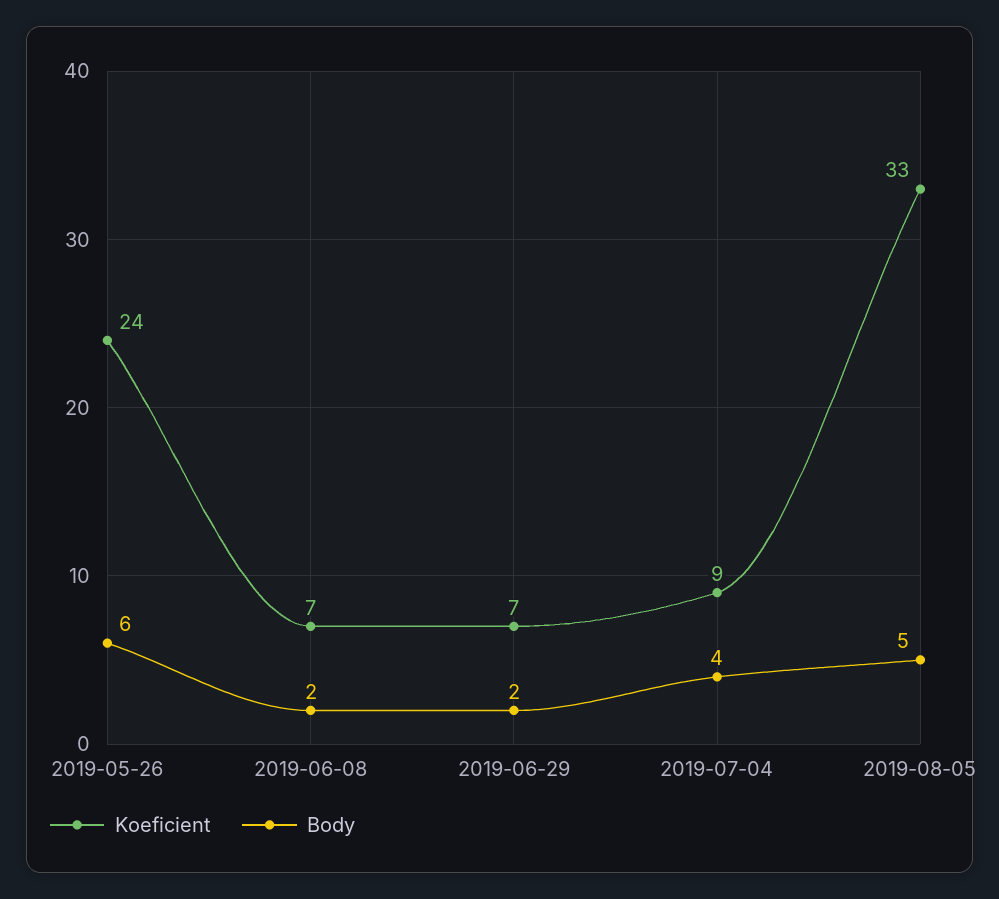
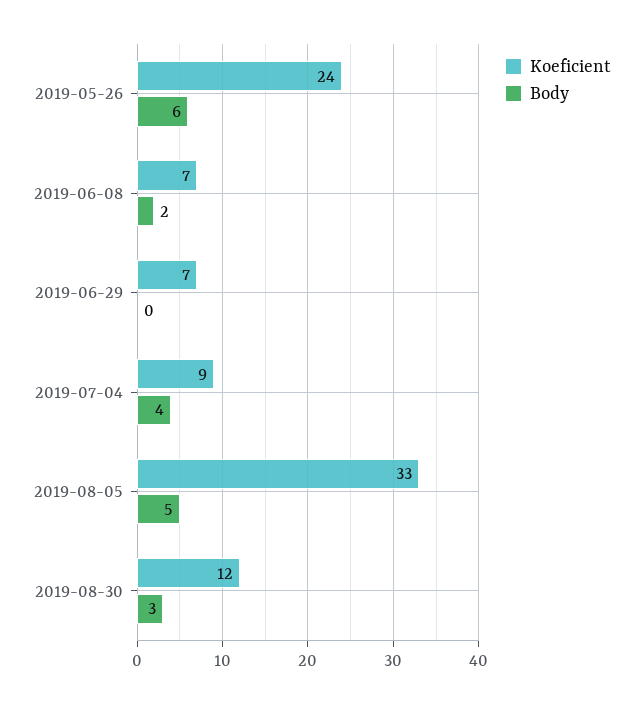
Body, 2019-06-29: 2 -> 0
Koeficient, 2019-08-30: none -> 12
Body, 2019-08-30: none -> 3

